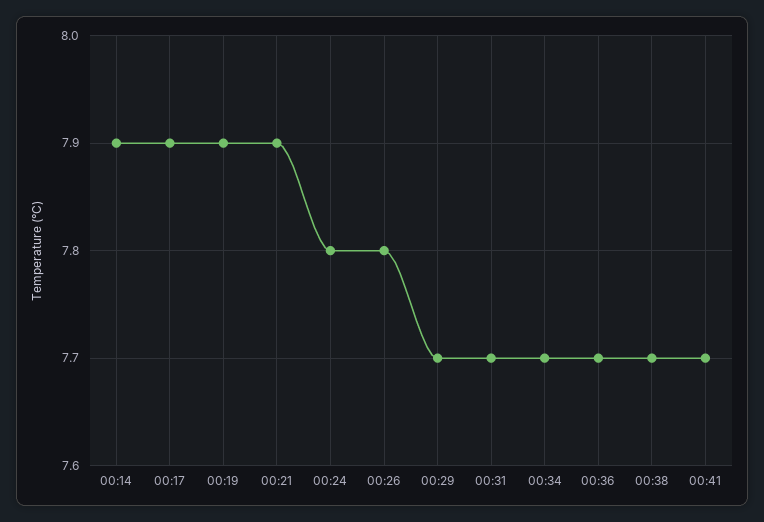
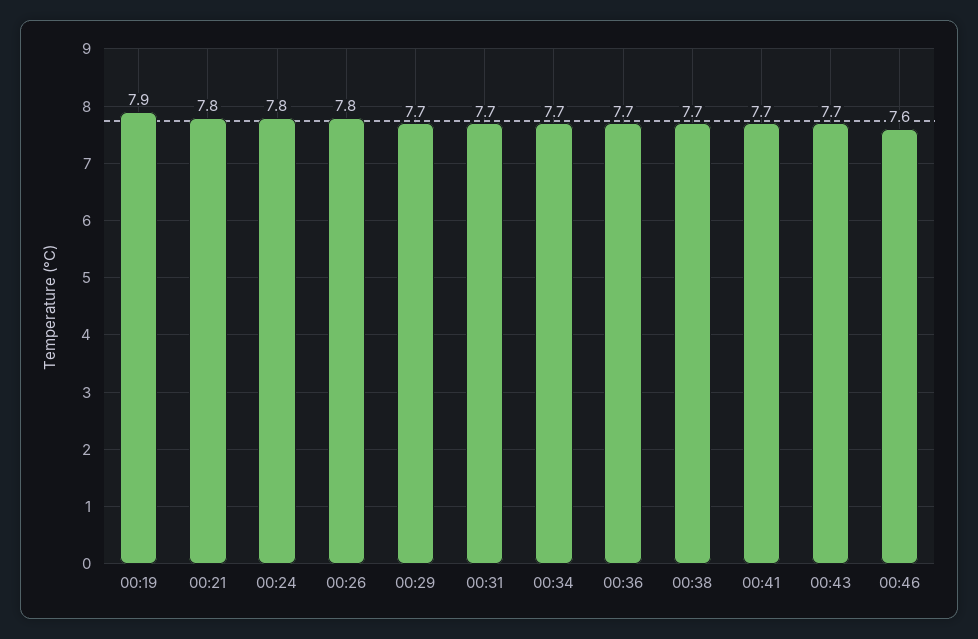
00:14: 7.9 -> none
00:17: 7.9 -> none
00:21: 7.9 -> 7.8
00:43: none -> 7.7
00:46: none -> 7.6

